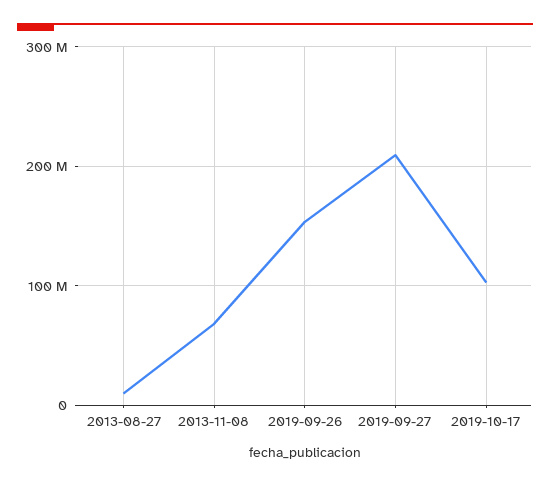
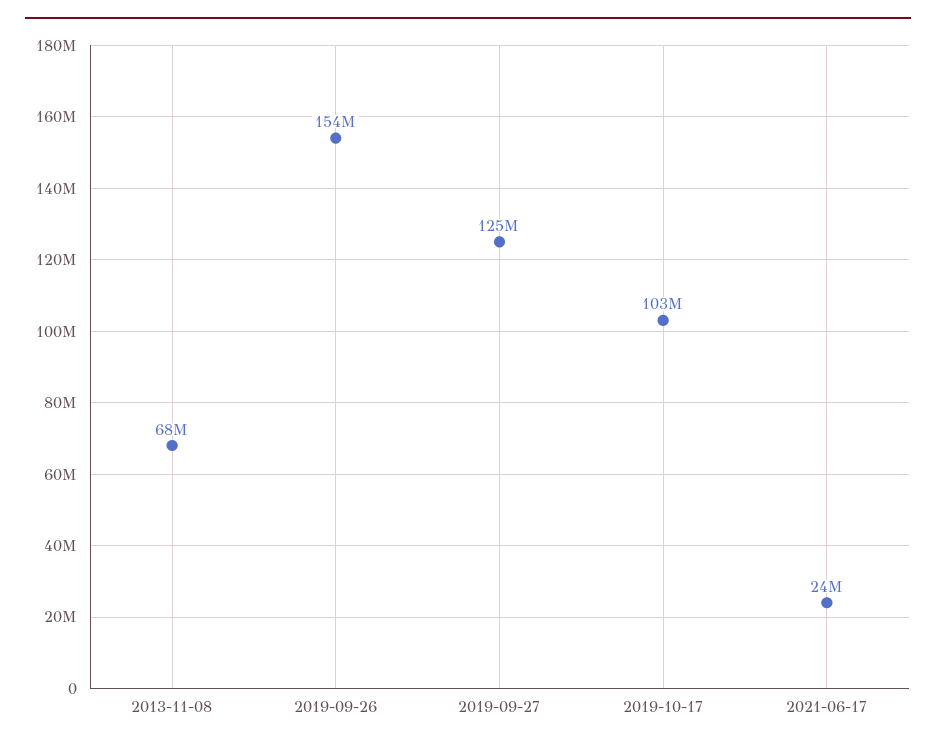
2013-08-27: 10000000 -> none
2019-09-27: 210000000 -> 125000000
2021-06-17: none -> 24000000

